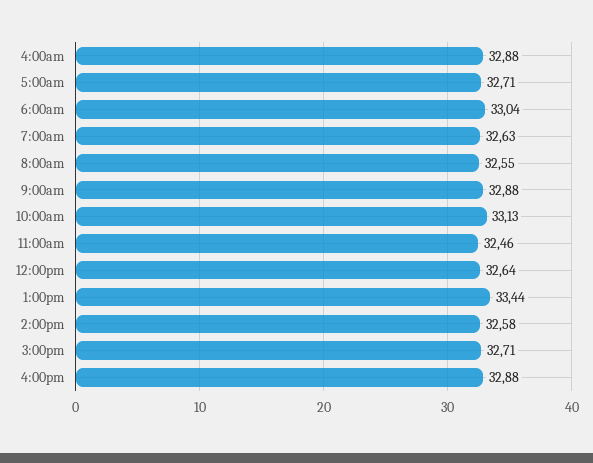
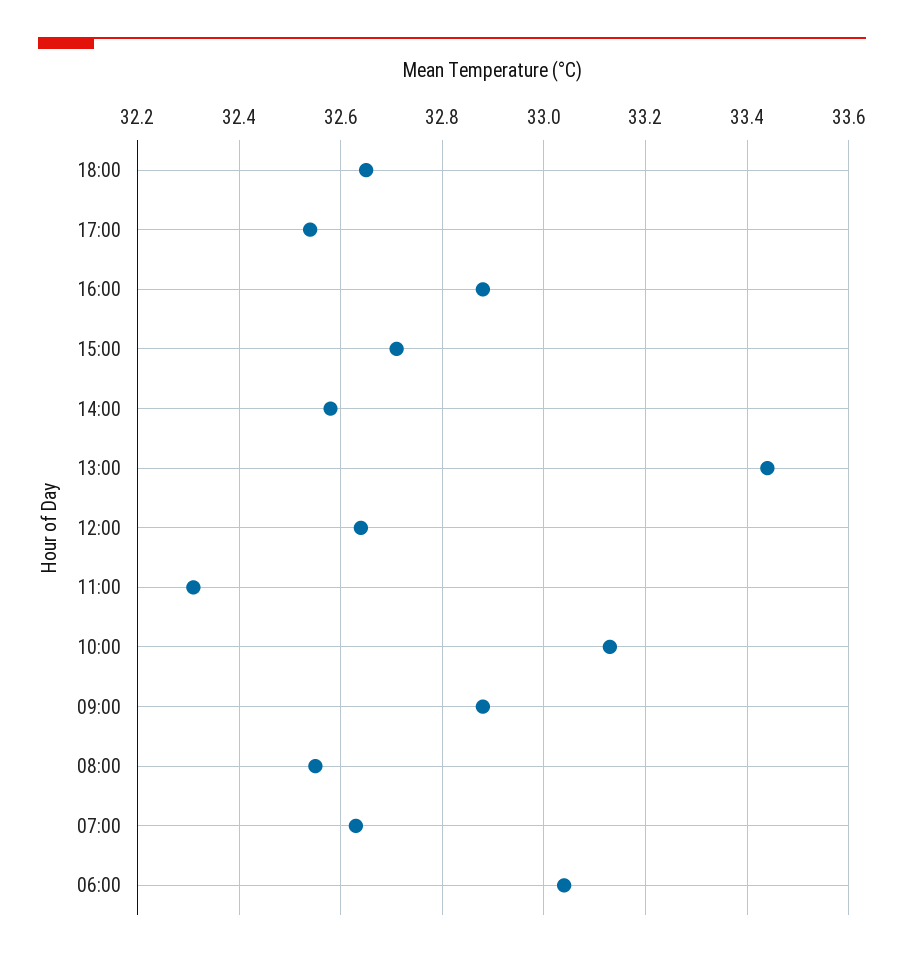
4:00am: 32.88 -> none
5:00am: 32.71 -> none
11:00am: 32.46 -> 32.3
18:00: none -> 32.65
17:00: none -> 32.55

